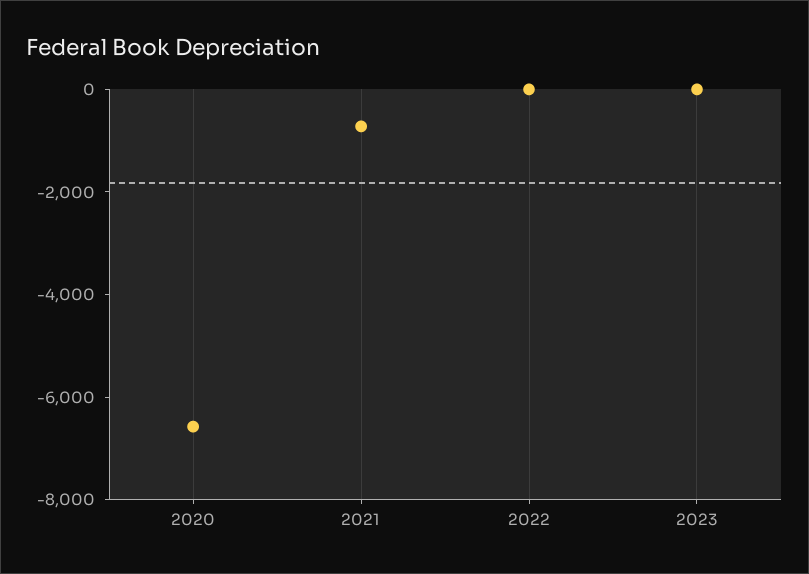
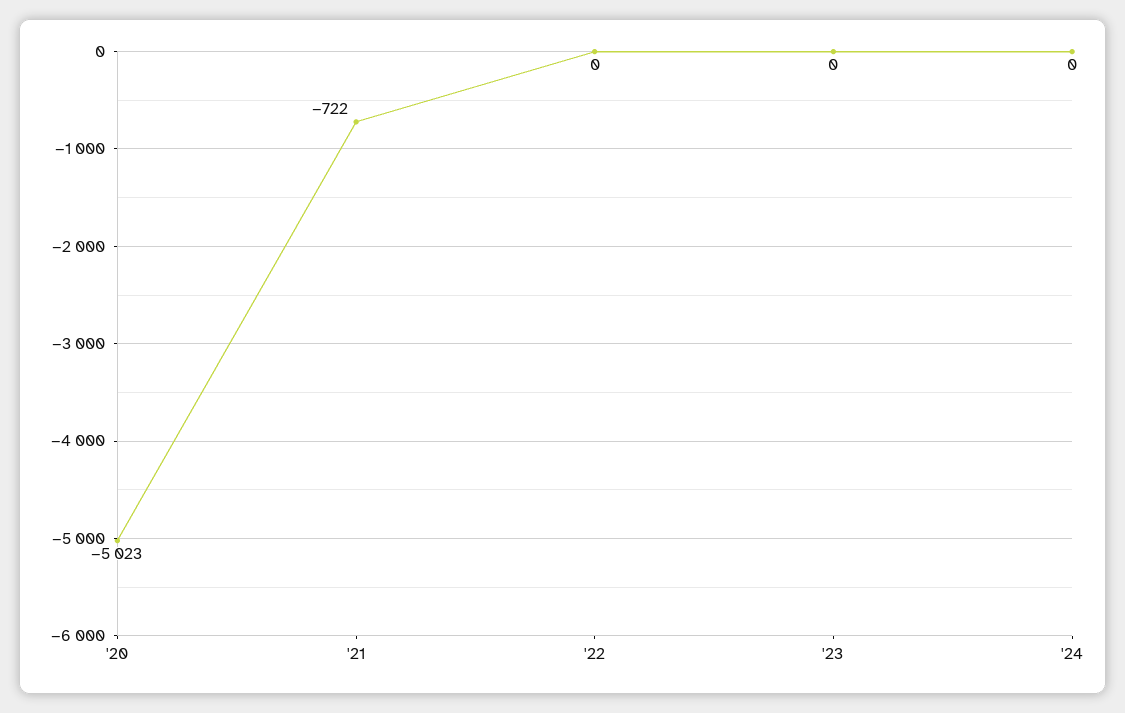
2020: -6500 -> -5023
'24: none -> 0

